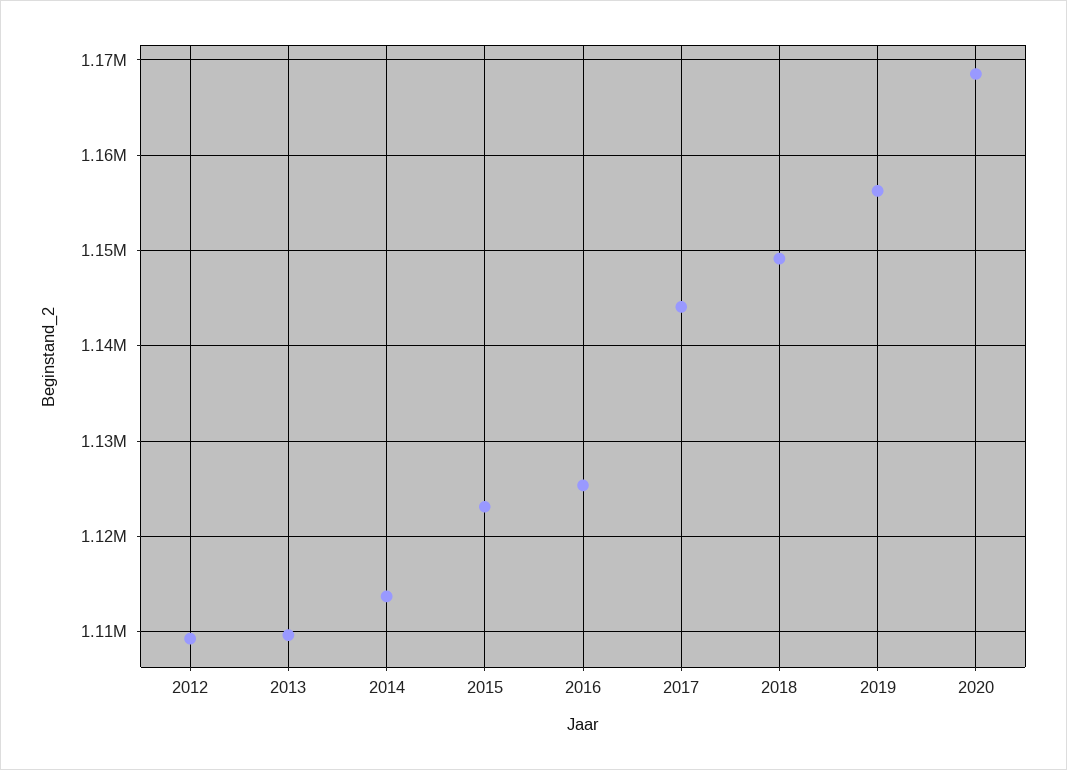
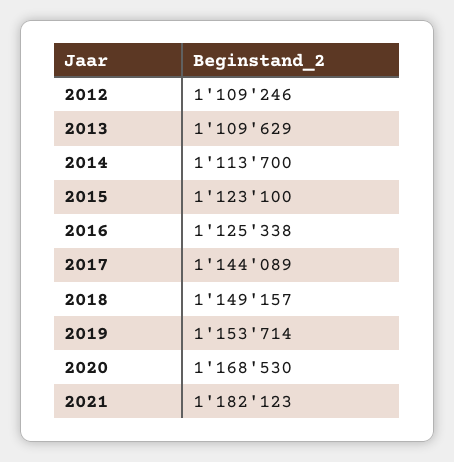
2019: 1156000 -> 1153714
2021: none -> 1182123

